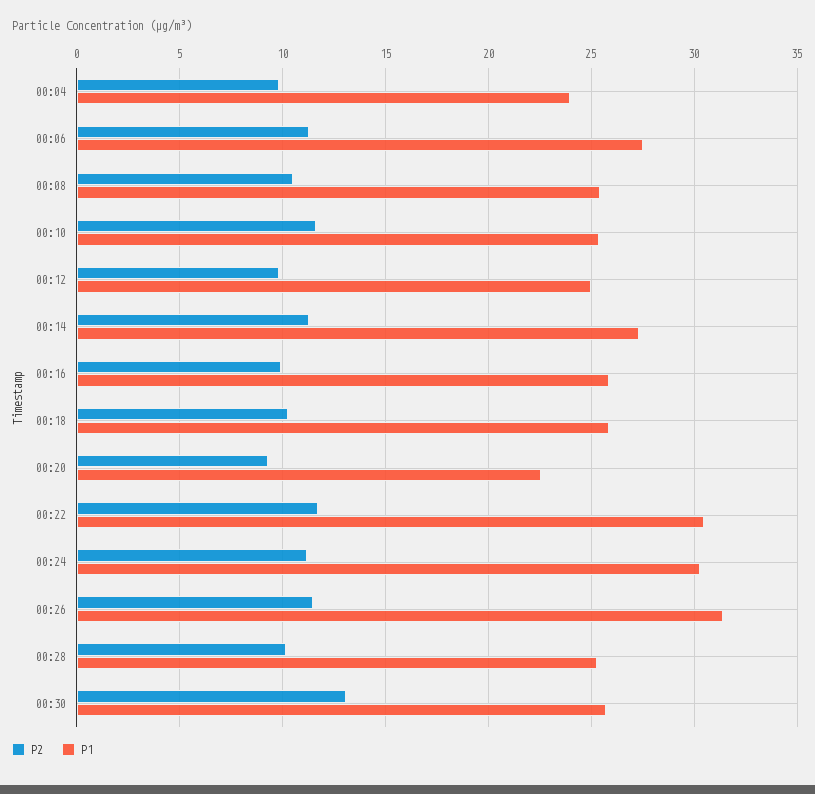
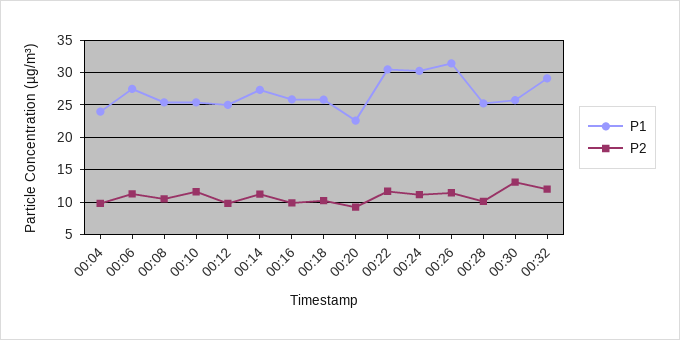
P1, 00:32: none -> 29
P2, 00:32: none -> 12

